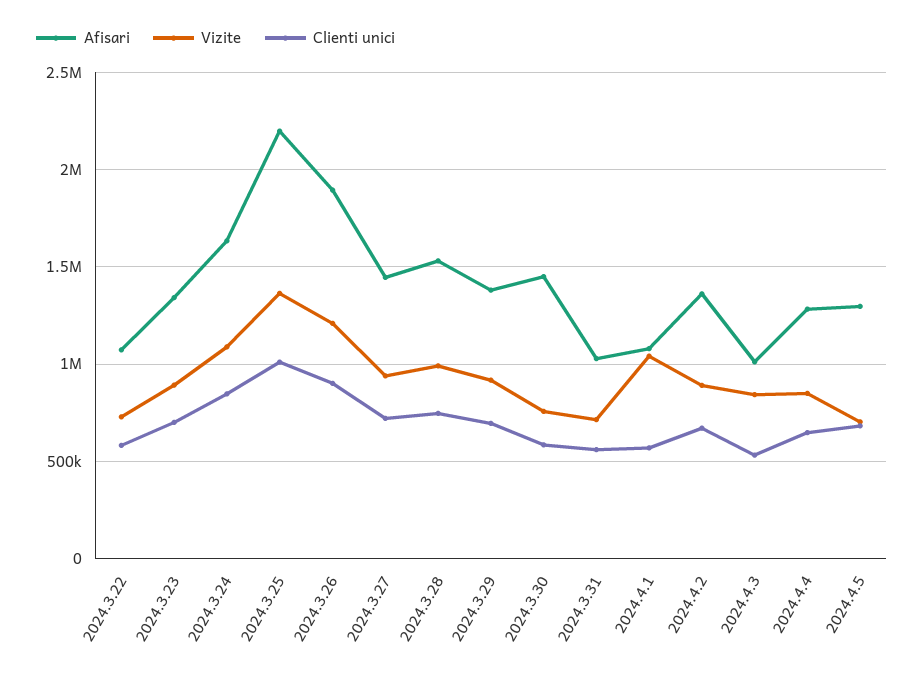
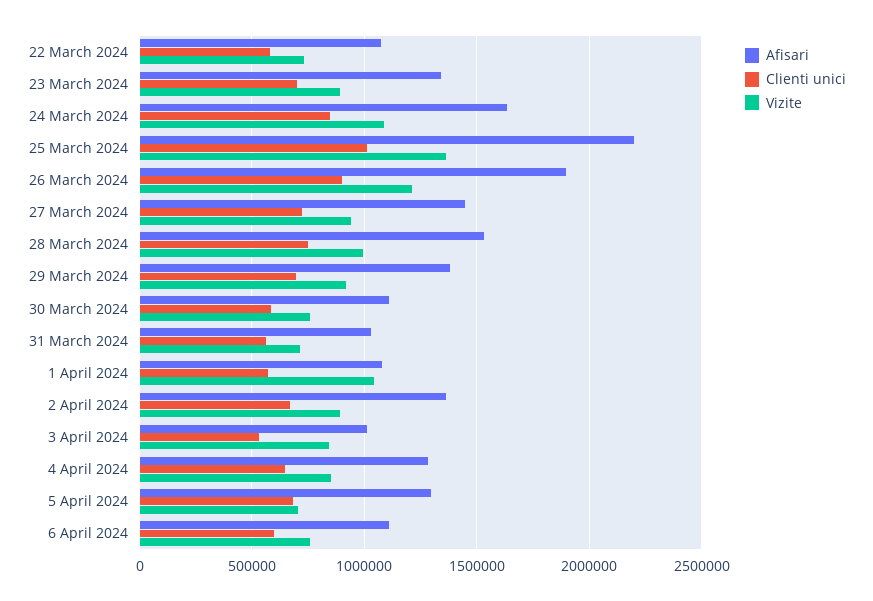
Afisari, 2024.3.30: 1450000 -> 1100000
Afisari, 6 April 2024: none -> 1100000
Clienti unici, 6 April 2024: none -> 600000
Vizite, 6 April 2024: none -> 750000

